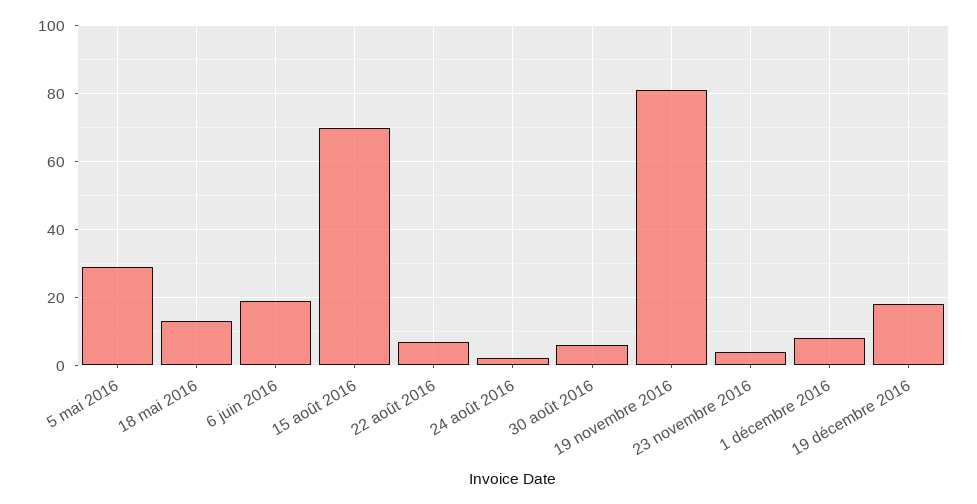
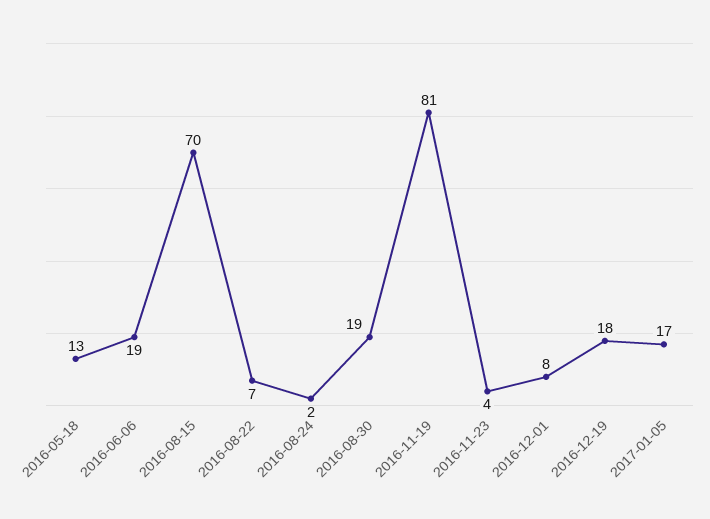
5 mai 2016: 30 -> none
30 août 2016: 5 -> 19
2017-01-05: none -> 17

